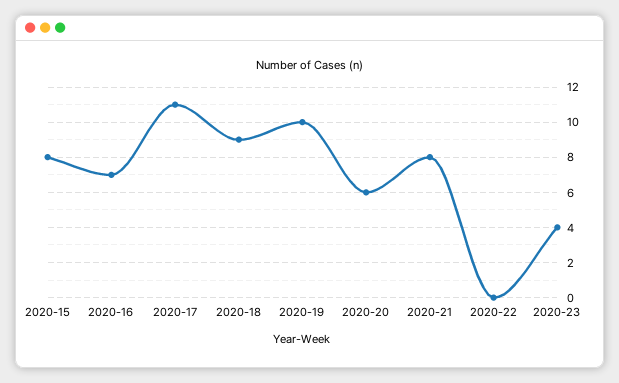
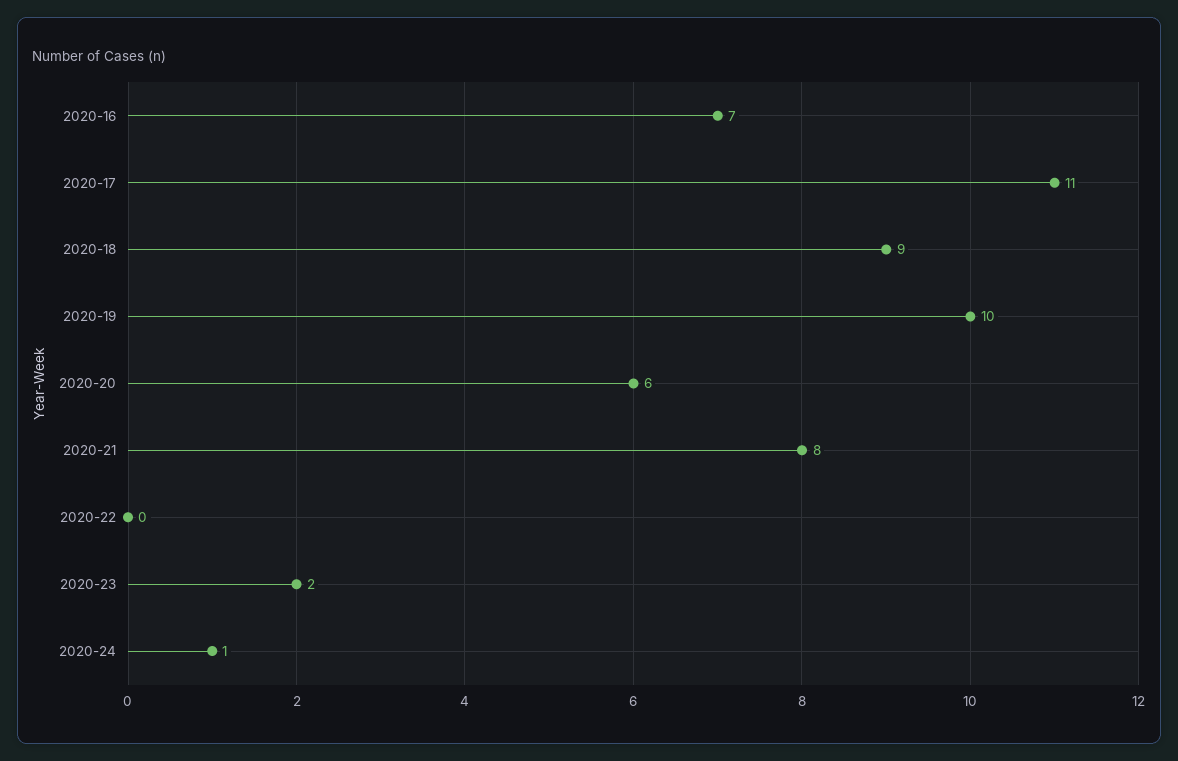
2020-15: 8 -> none
2020-23: 4 -> 2
2020-24: none -> 1

